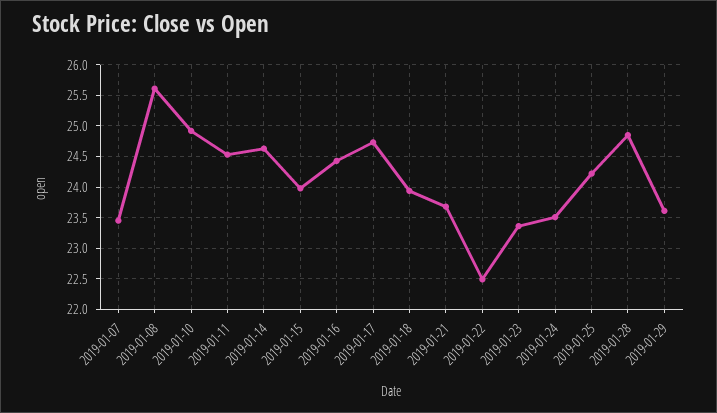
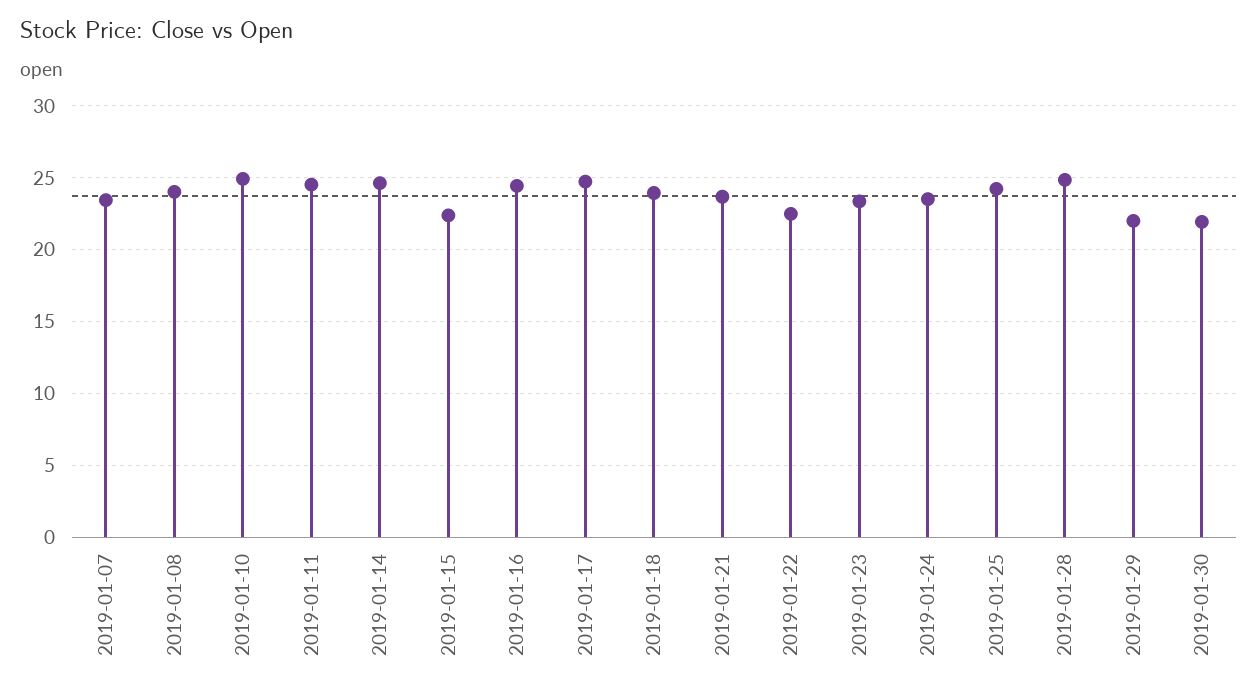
2019-01-08: 25.6 -> 24
2019-01-15: 24 -> 22.5
2019-01-29: 23.6 -> 22
2019-01-30: none -> 22

